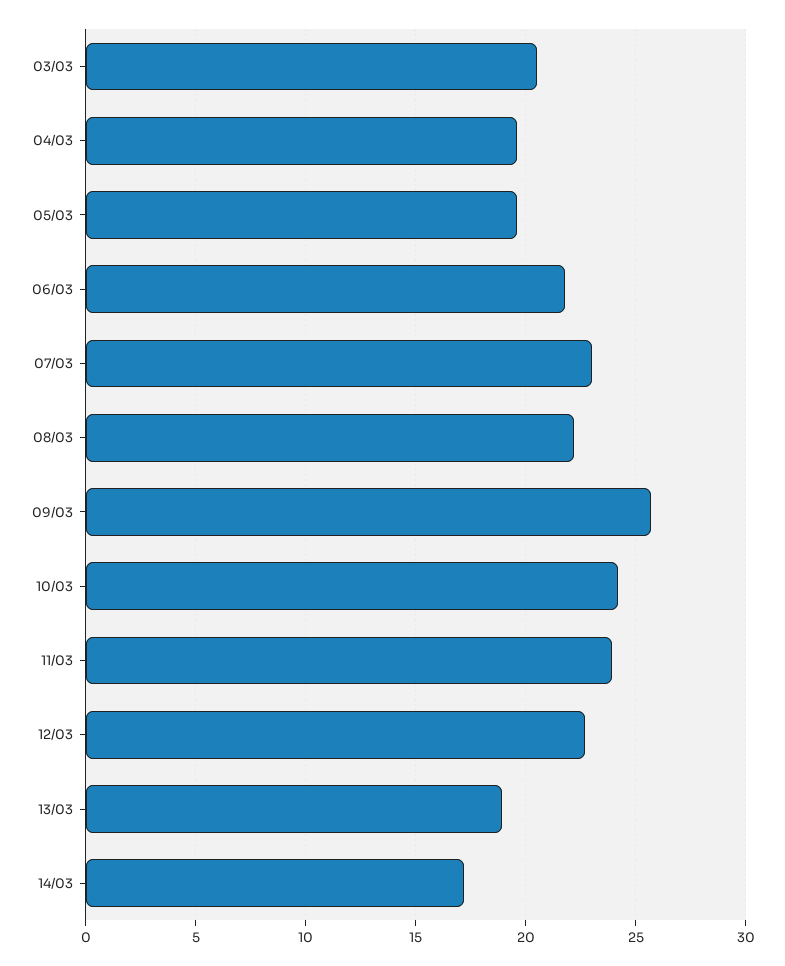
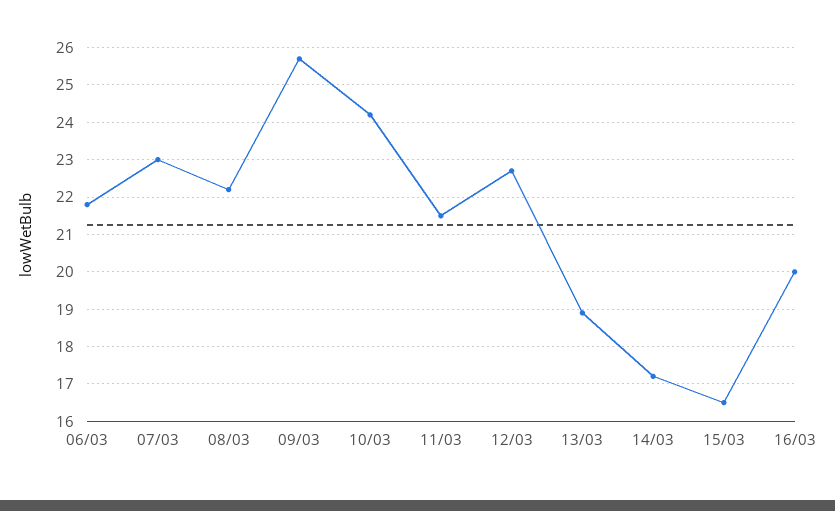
03/03: 20.5 -> none
04/03: 19.5 -> none
05/03: 19.5 -> none
11/03: 24 -> 21.5
15/03: none -> 16.5
16/03: none -> 20

